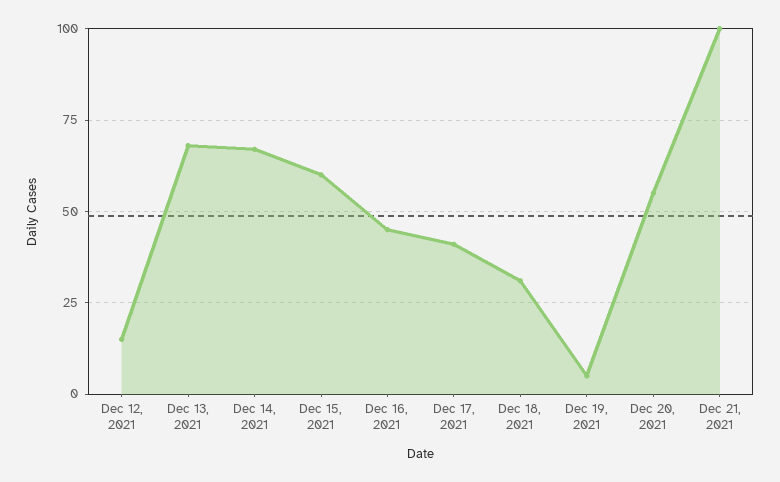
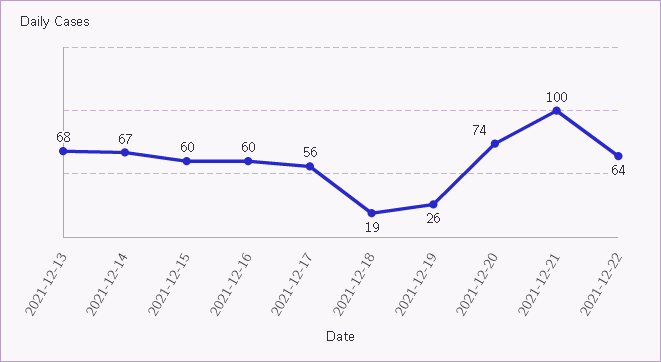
Dec 12, 2021: 15 -> none
Dec 16, 2021: 45 -> 60
Dec 17, 2021: 40 -> 56
Dec 18, 2021: 30 -> 19
Dec 19, 2021: 5 -> 26
Dec 20, 2021: 55 -> 74
2021-12-22: none -> 64

